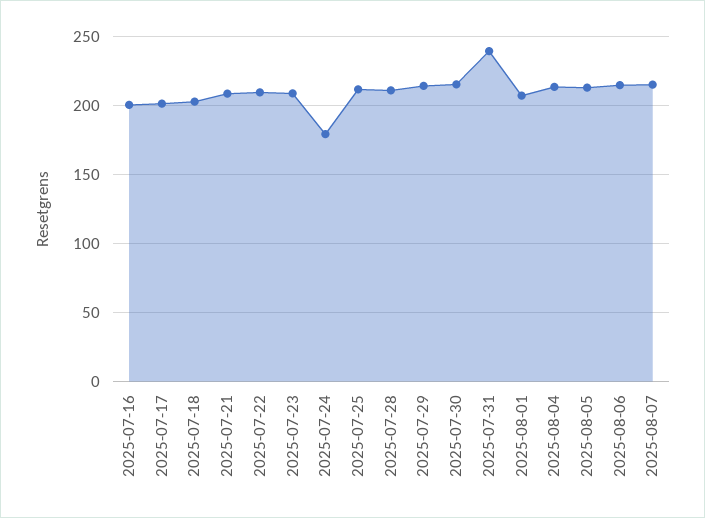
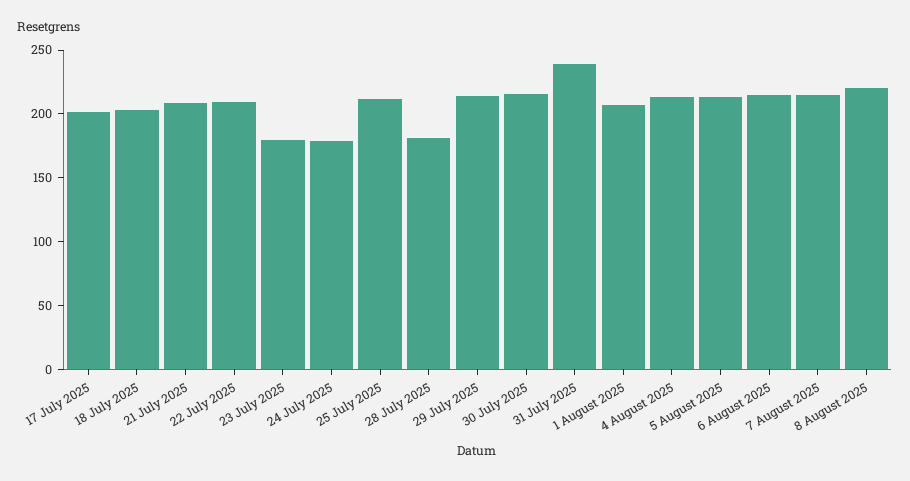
2025-07-16: 200 -> none
2025-07-23: 210 -> 180
2025-07-28: 210 -> 180
8 August 2025: none -> 220

